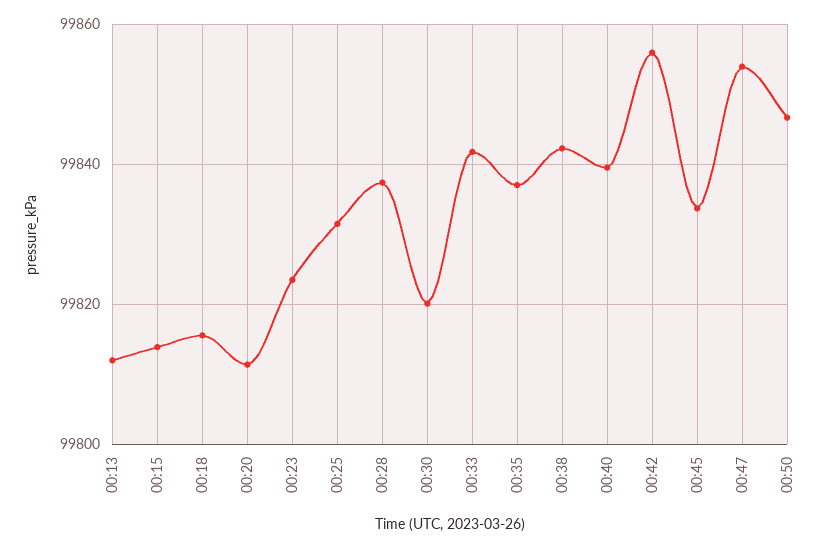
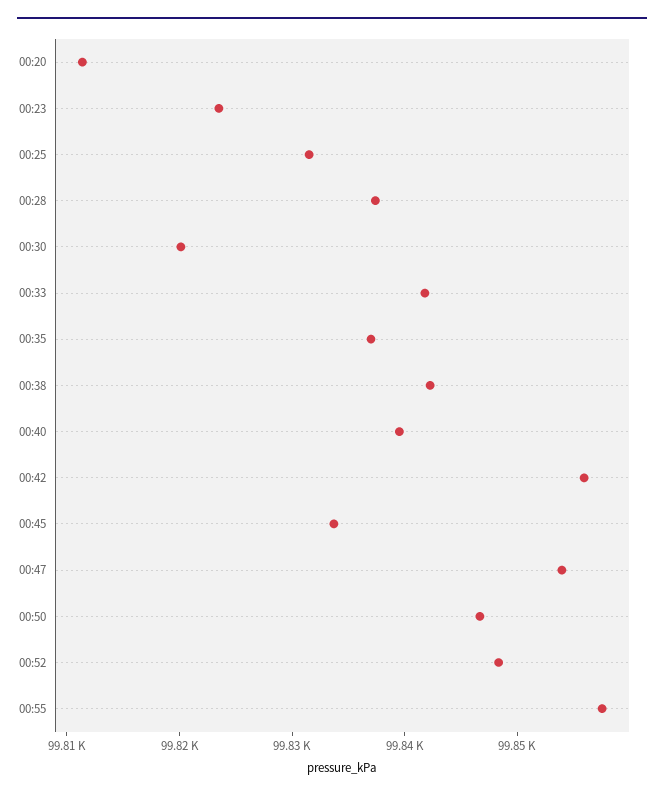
00:13: 99812 -> none
00:15: 99814 -> none
00:18: 99816 -> none
00:52: none -> 99848
00:55: none -> 99858

